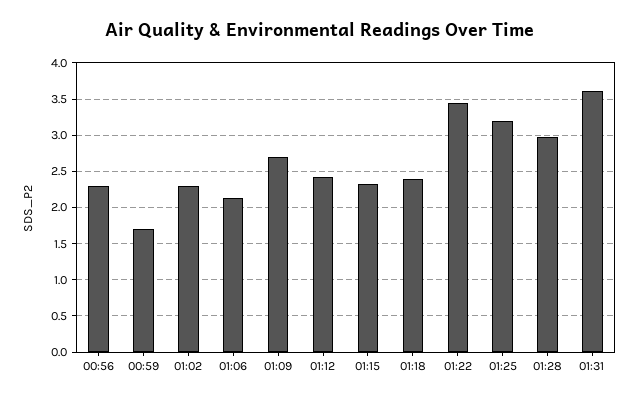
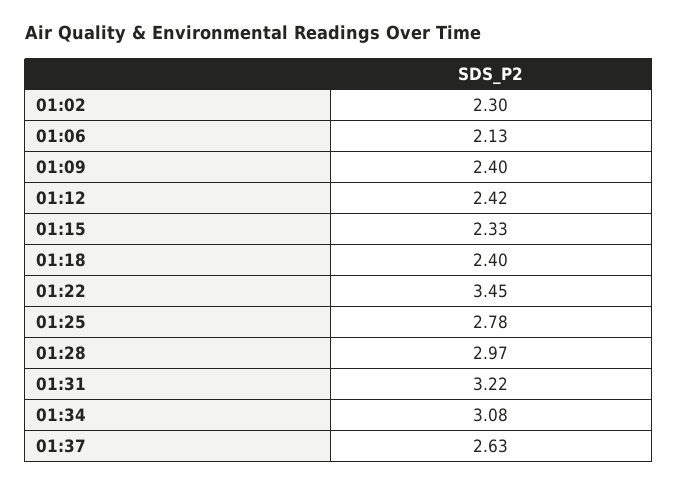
00:56: 2.3 -> none
00:59: 1.7 -> none
01:09: 2.7 -> 2.4
01:25: 3.2 -> 2.78
01:31: 3.6 -> 3.22
01:34: none -> 3.08
01:37: none -> 2.63

